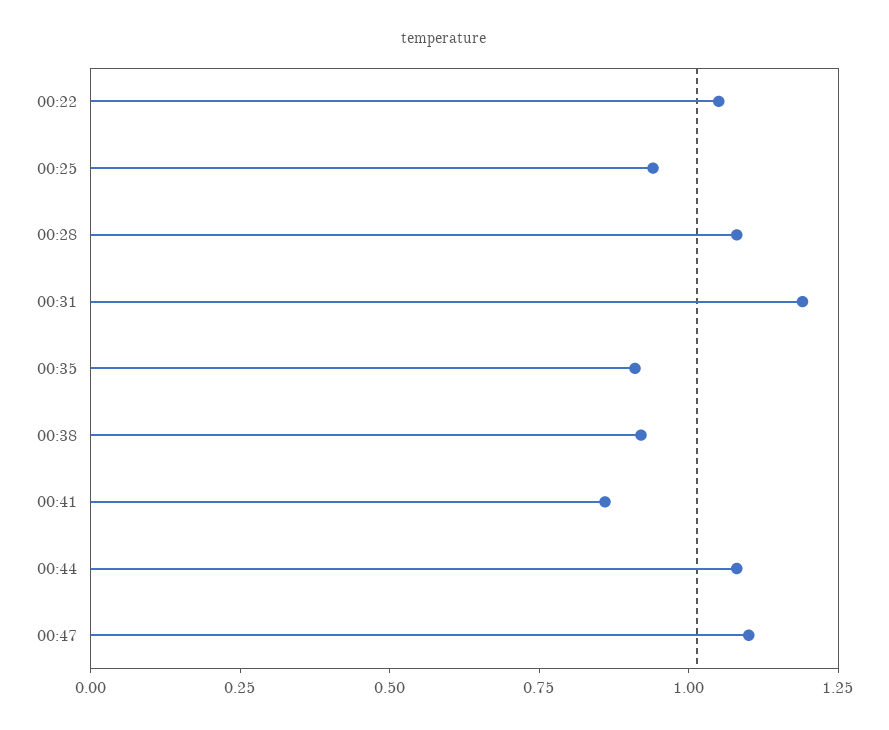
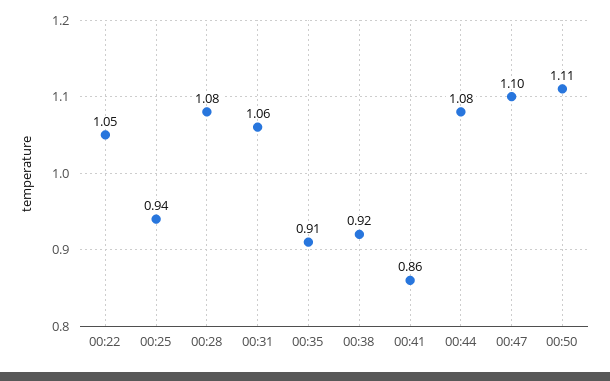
00:31: 1.2 -> 1.06
00:50: none -> 1.11

